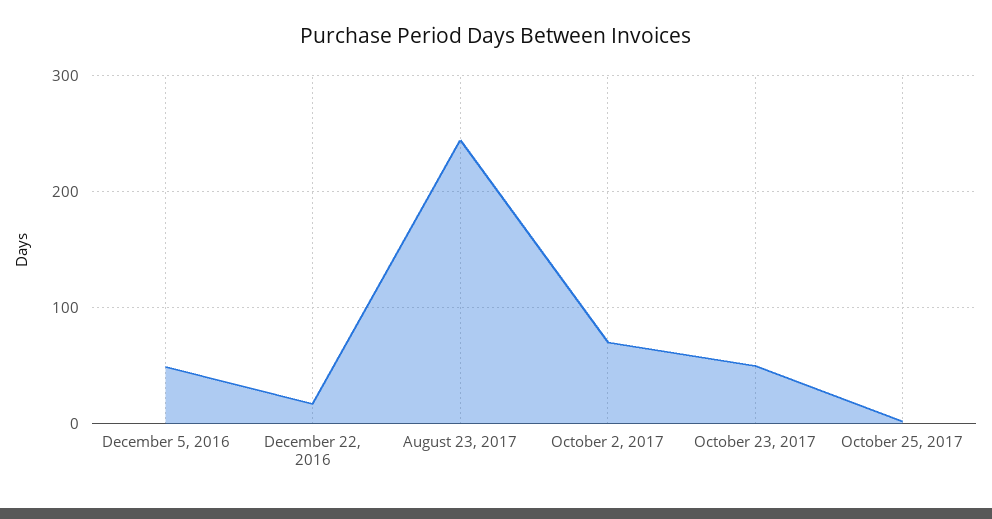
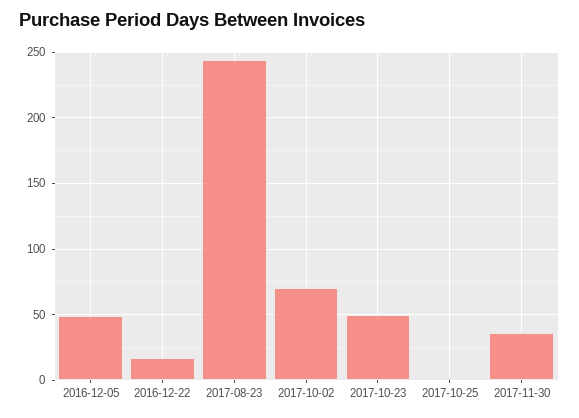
2017-11-30: none -> 35

